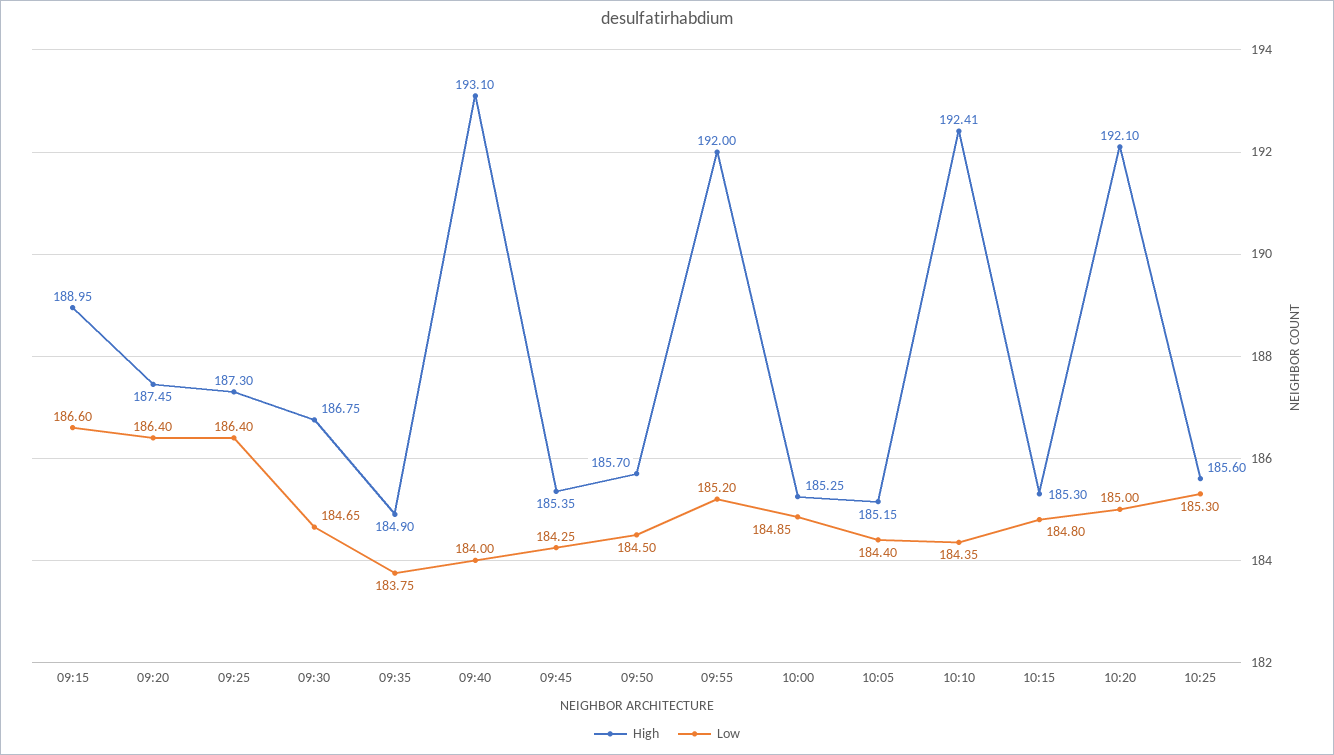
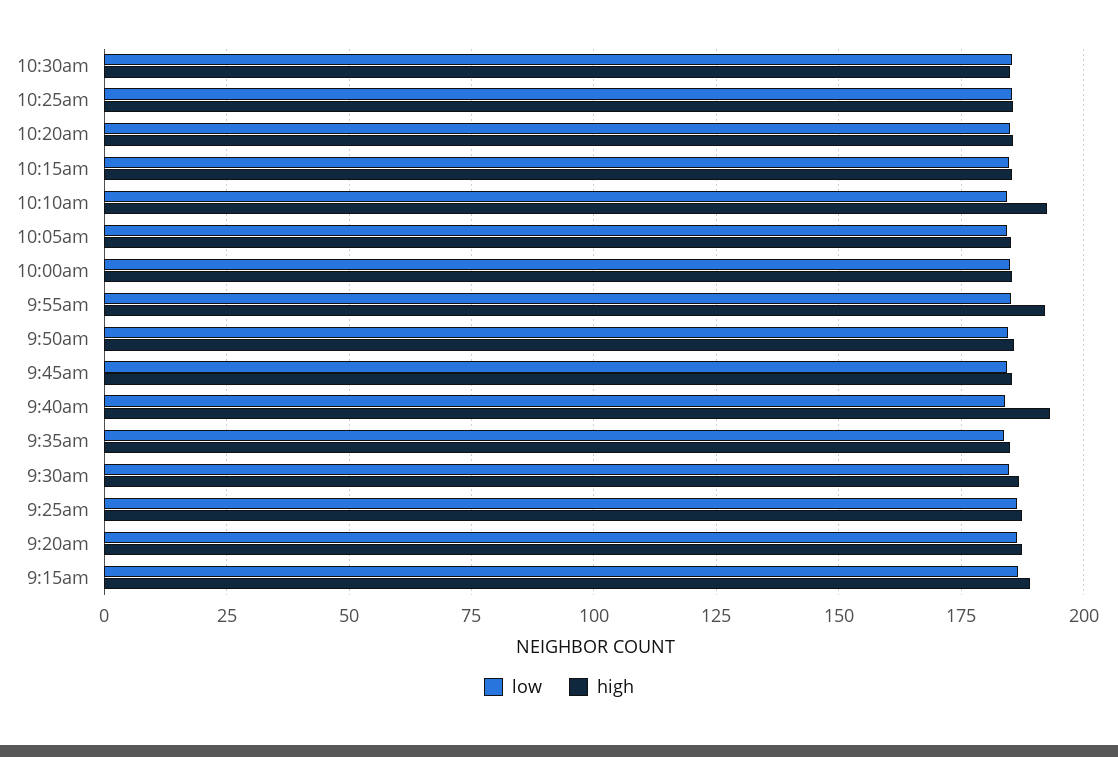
High, 10:20: 192.1 -> 185
Low, 10:30am: none -> 185
High, 10:30am: none -> 185

